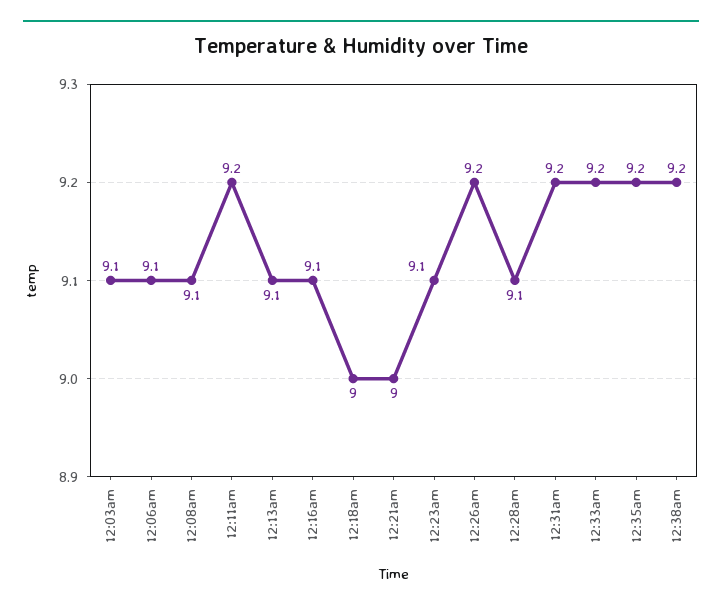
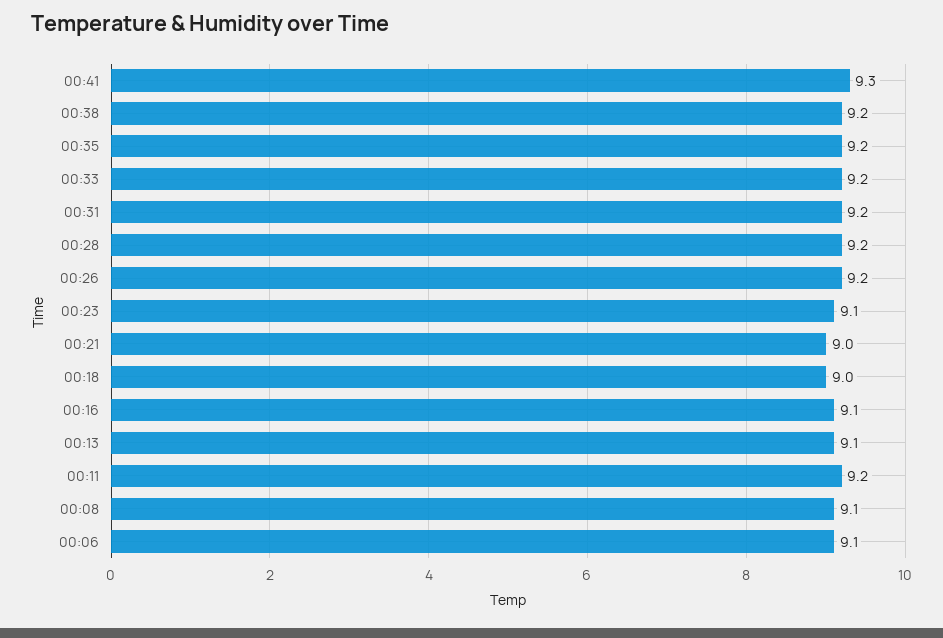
12:03am: 9.1 -> none
12:28am: 9.1 -> 9.2
00:41: none -> 9.3

